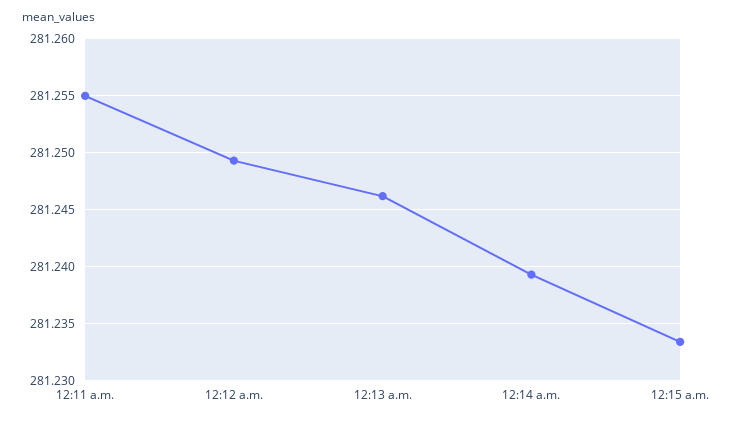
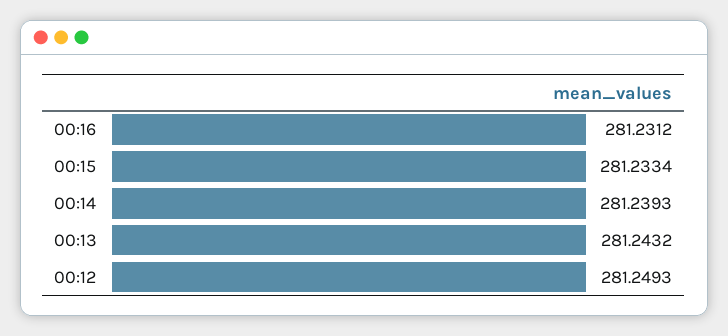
12:11 a.m.: 281.255 -> none
12:13 a.m.: 281.246 -> 281.2432
00:16: none -> 281.2312

